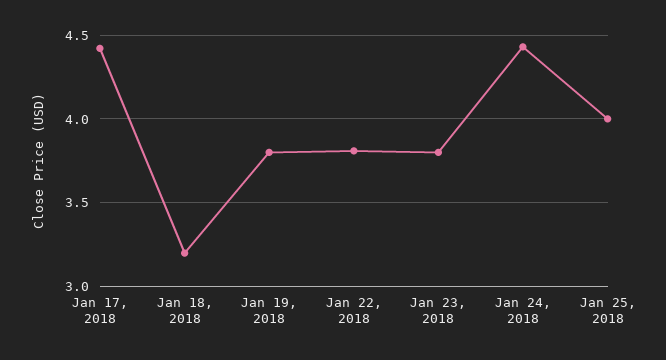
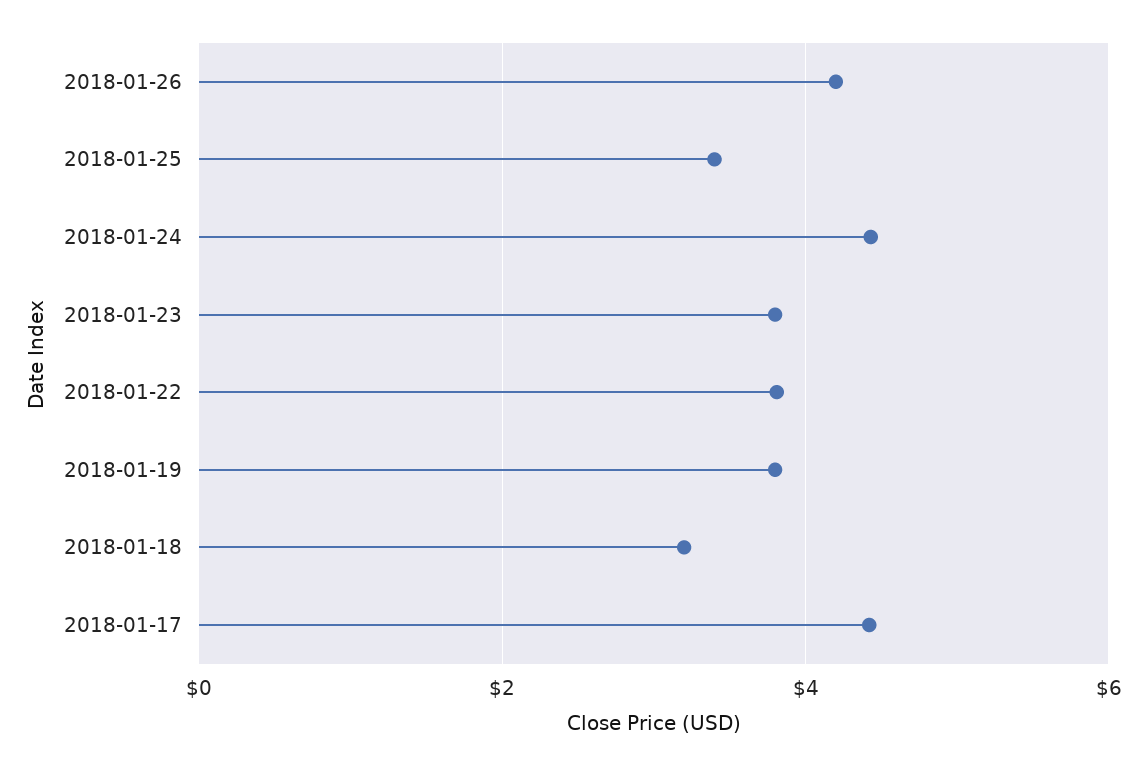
Jan 25, 2018: 4 -> 3.4
2018-01-26: none -> 4.2

